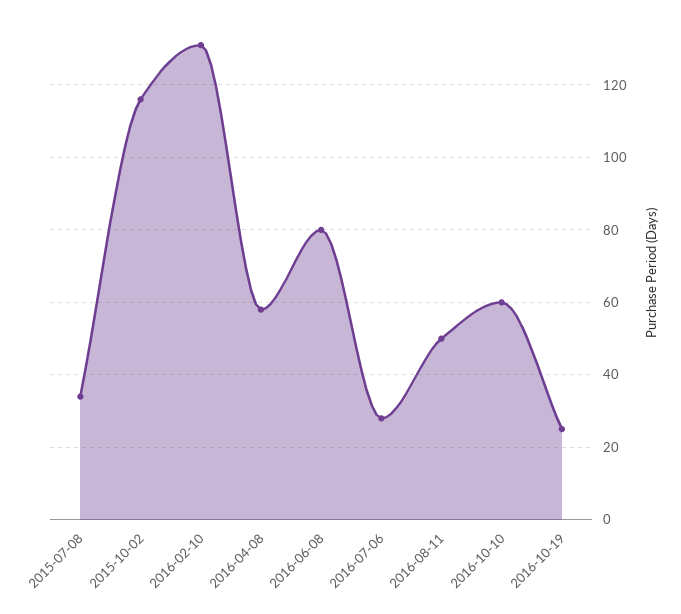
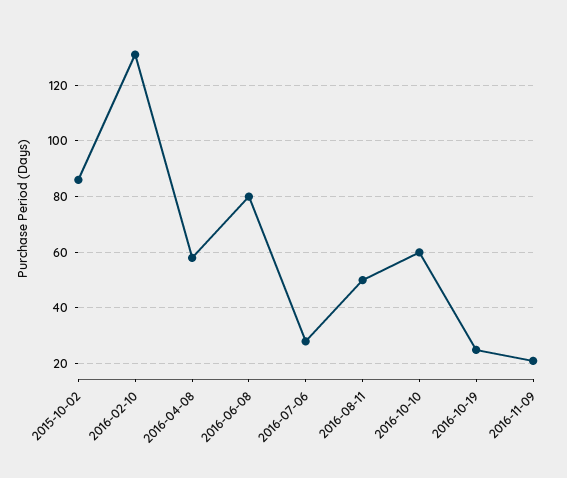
2015-07-08: 35 -> none
2015-10-02: 115 -> 85
2016-11-09: none -> 20

